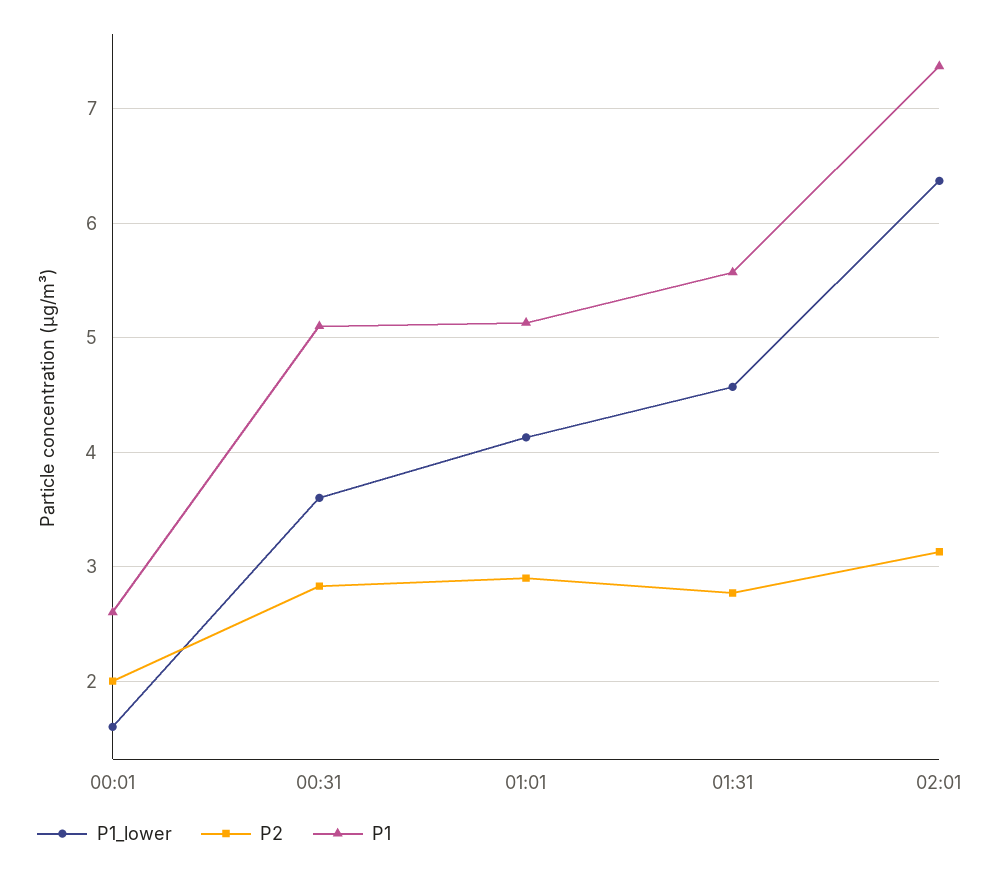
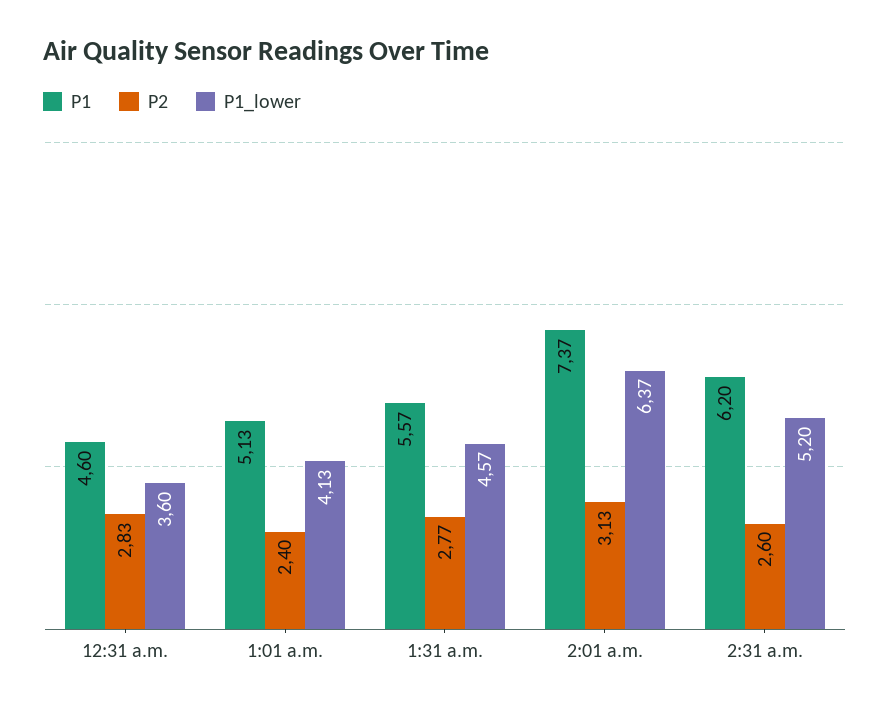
P1_lower, 00:01: 1.6 -> none
P2, 00:01: 2 -> none
P1, 00:01: 2.6 -> none
P1, 00:31: 5.1 -> 4.6
P2, 01:01: 2.9 -> 2.4
P1, 2:31 a.m.: none -> 6.2
P2, 2:31 a.m.: none -> 2.6
P1_lower, 2:31 a.m.: none -> 5.2

